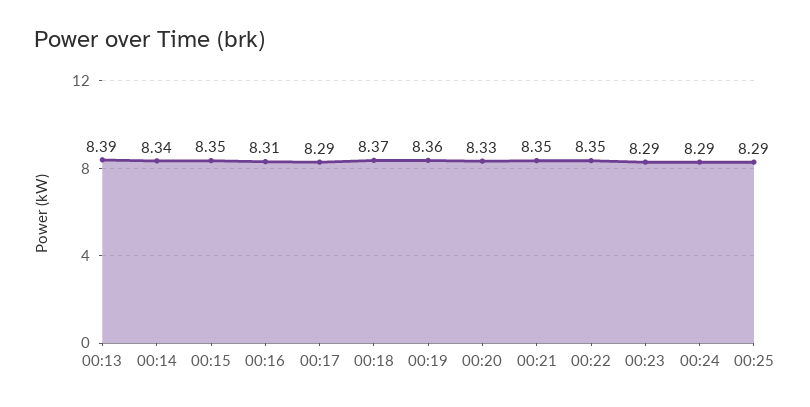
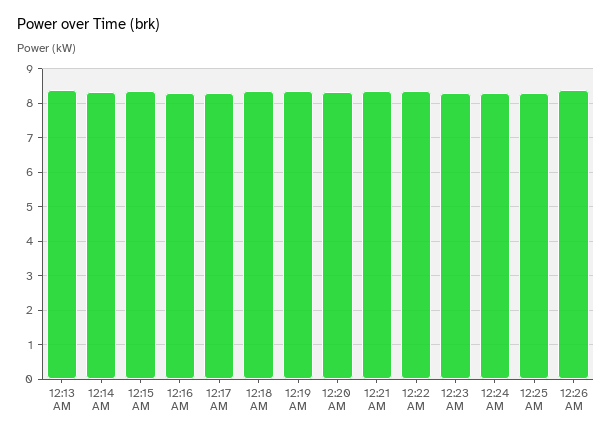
12:26 AM: none -> 8.4

